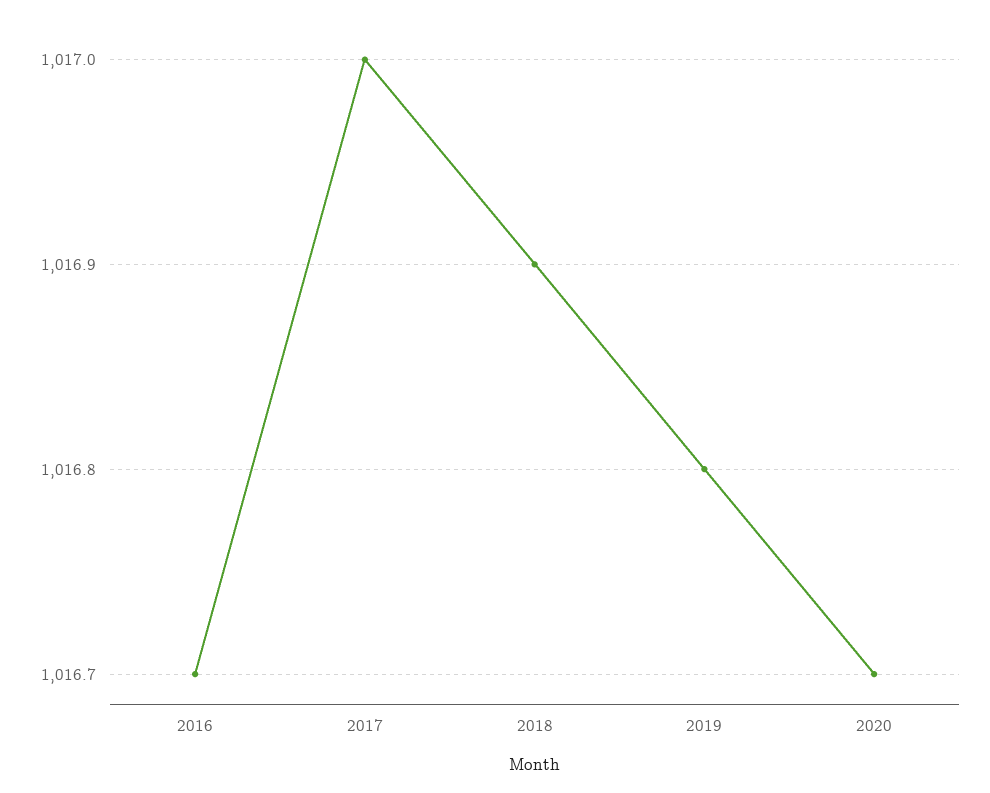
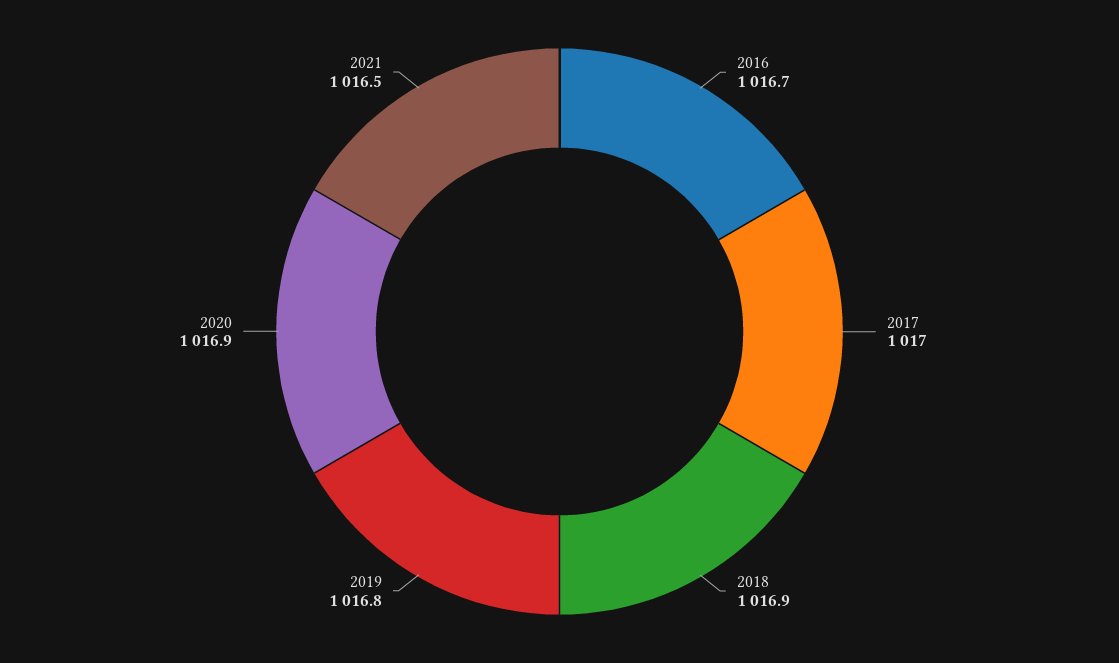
2020: 1016.7 -> 1016.9
2021: none -> 1016.5

